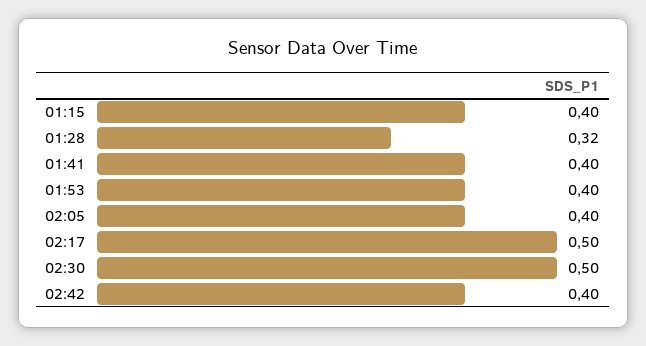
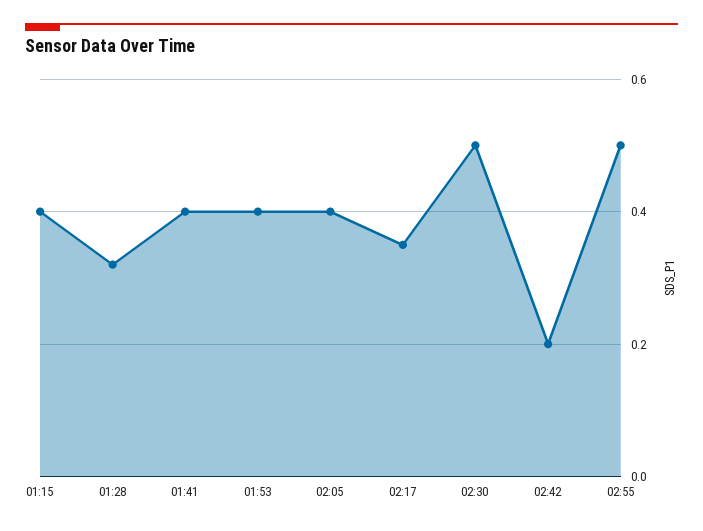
02:17: 0.5 -> 0.35
02:42: 0.4 -> 0.2
02:55: none -> 0.5

